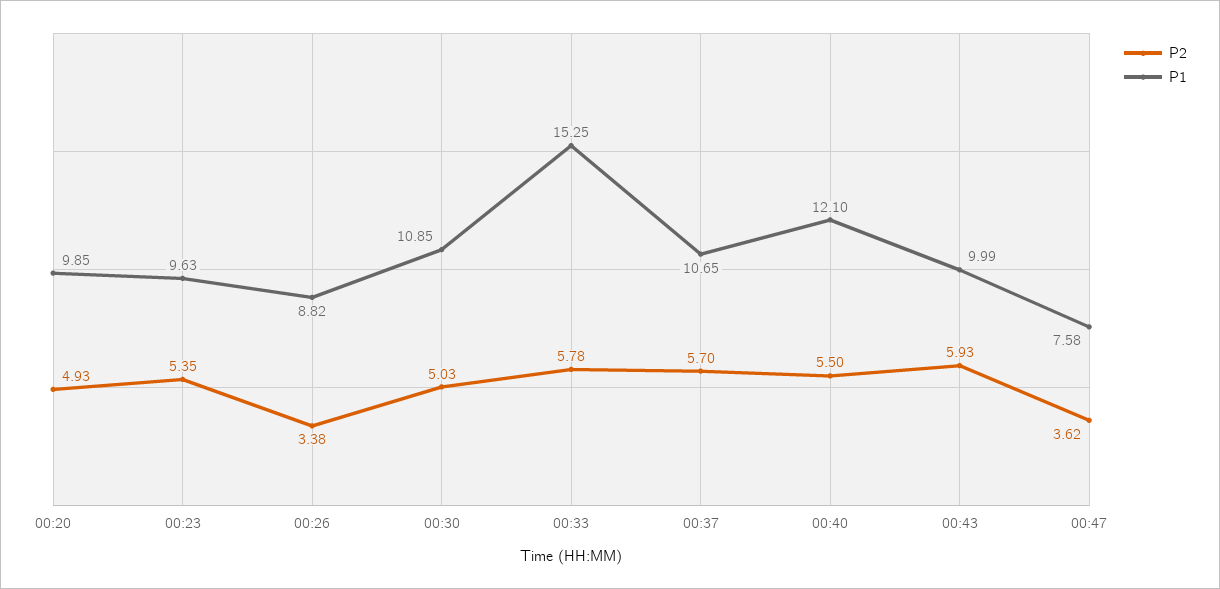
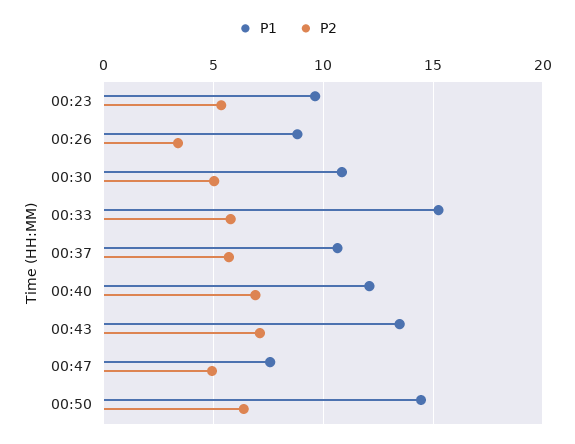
P2, 00:20: 4.93 -> none
P1, 00:20: 9.85 -> none
P2, 00:40: 5.5 -> 7
P2, 00:43: 5.93 -> 7
P1, 00:43: 9.99 -> 13.5
P2, 00:47: 3.62 -> 5
P1, 00:50: none -> 14.5
P2, 00:50: none -> 6.5

